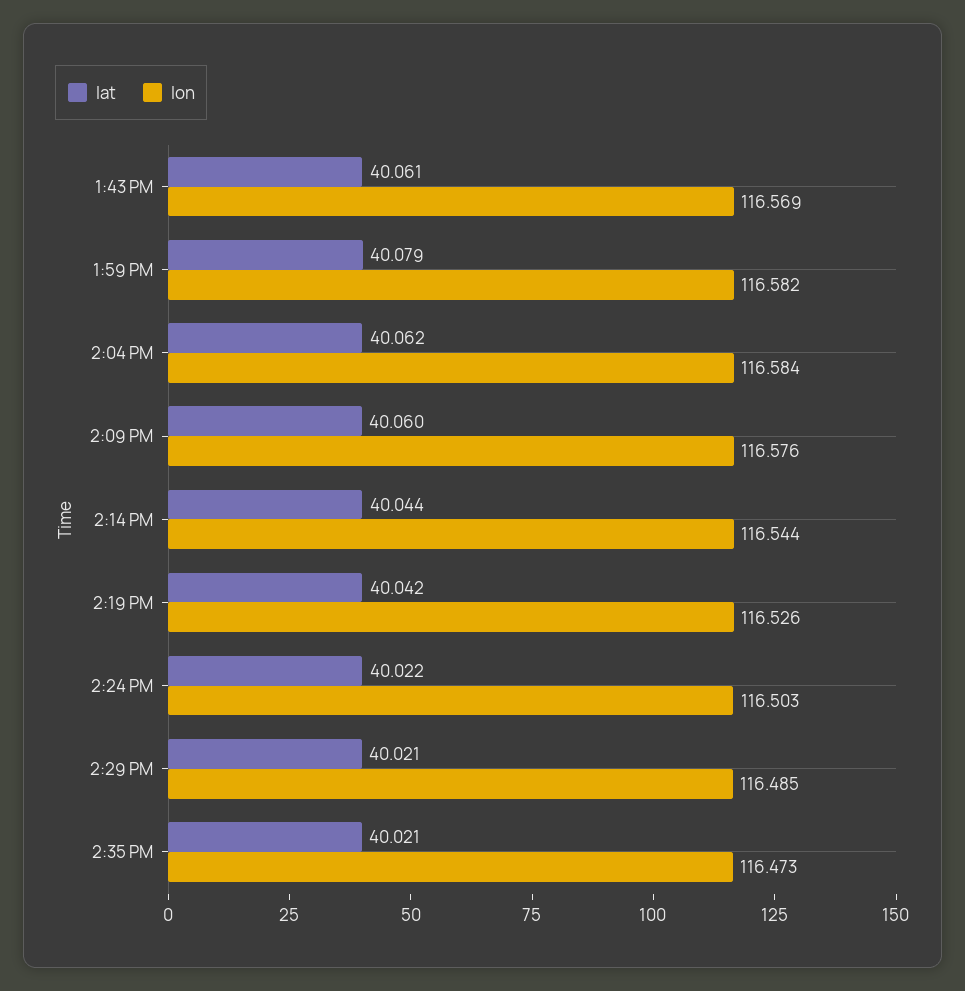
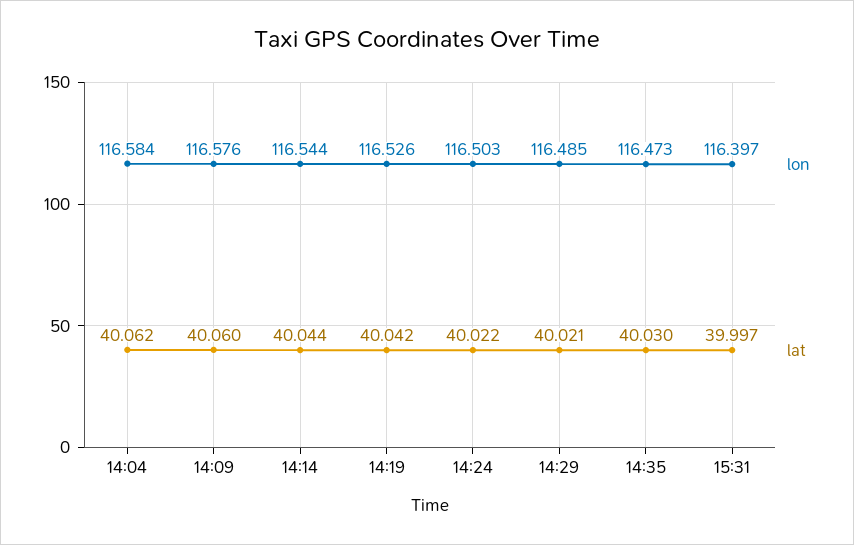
lat, 1:43 PM: 40.061 -> none
lon, 1:43 PM: 116.569 -> none
lat, 1:59 PM: 40.079 -> none
lon, 1:59 PM: 116.582 -> none
lat, 2:35 PM: 40.021 -> 40.03
lon, 15:31: none -> 116.397
lat, 15:31: none -> 39.997

